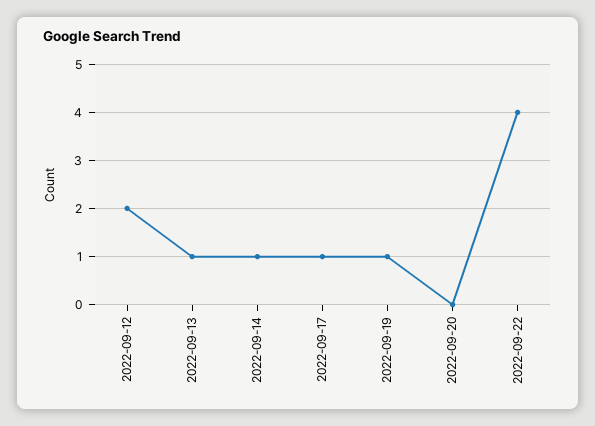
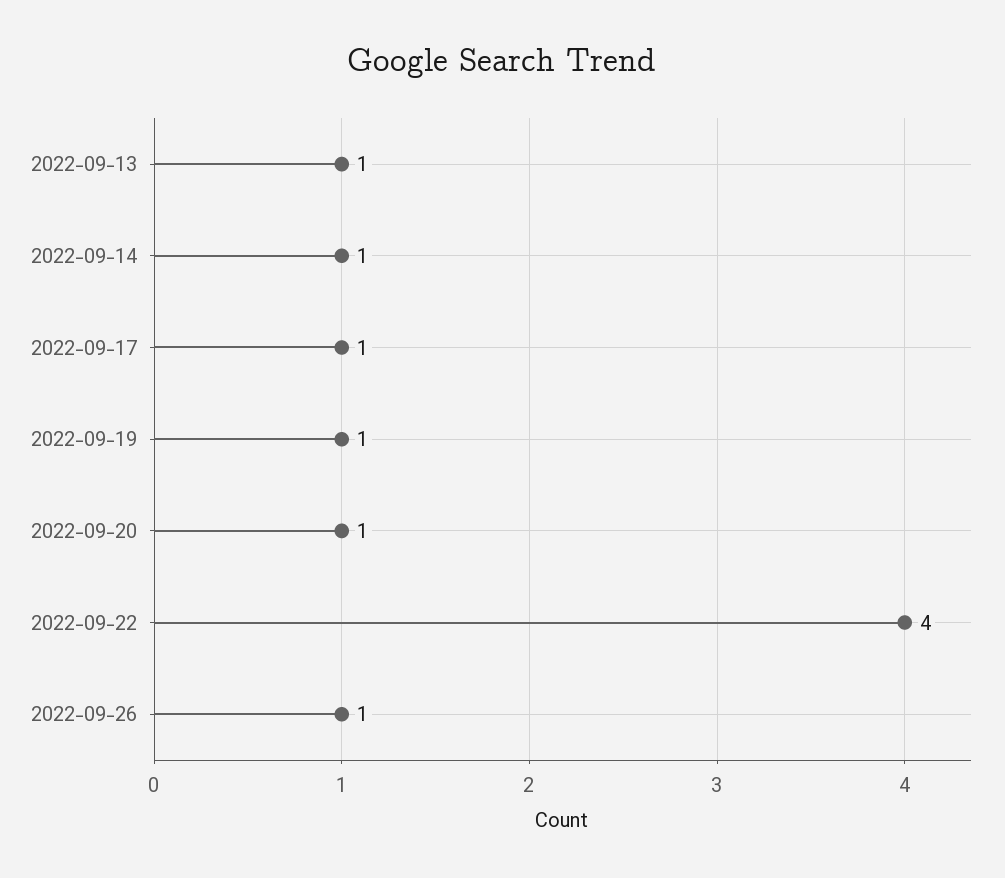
2022-09-12: 2 -> none
2022-09-20: 0 -> 1
2022-09-26: none -> 1

